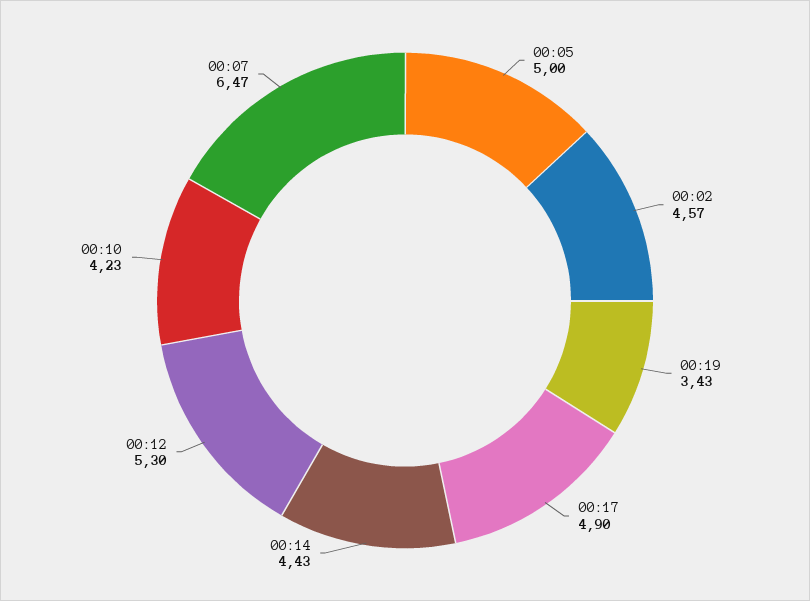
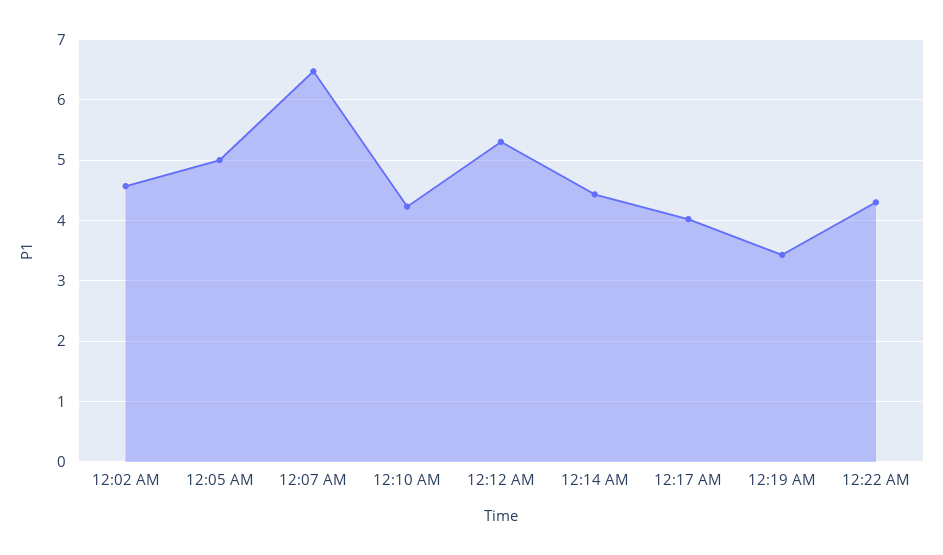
00:17: 4.9 -> 4
12:22 AM: none -> 4.3

